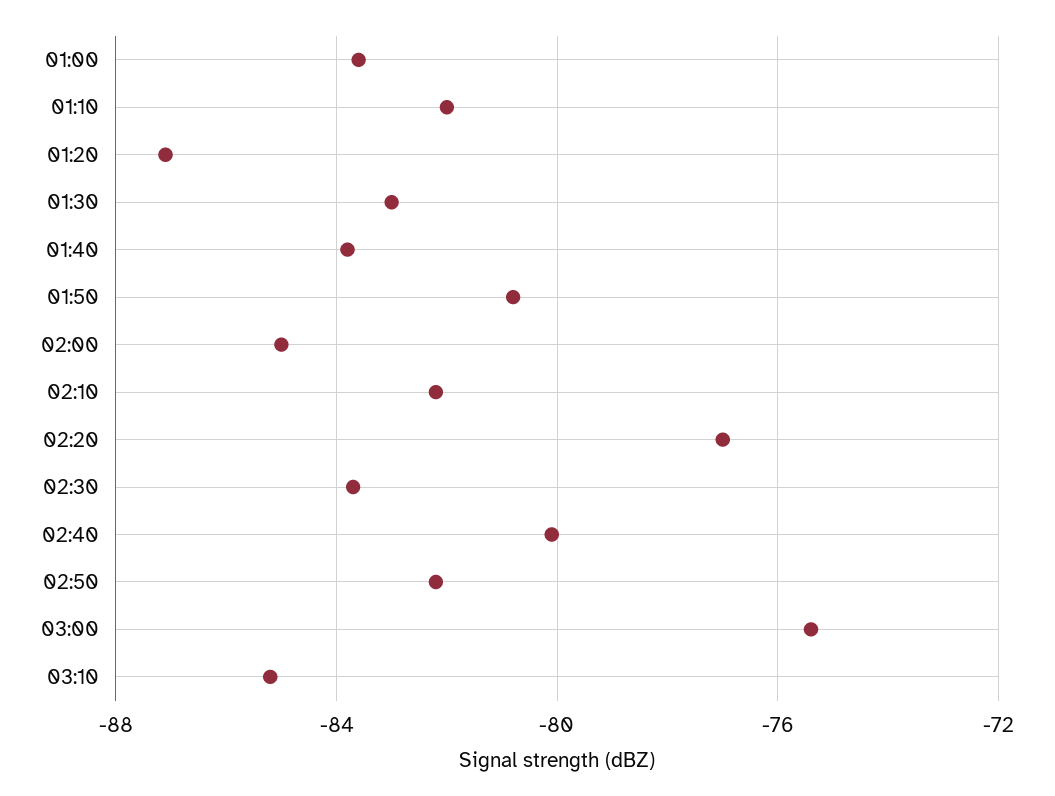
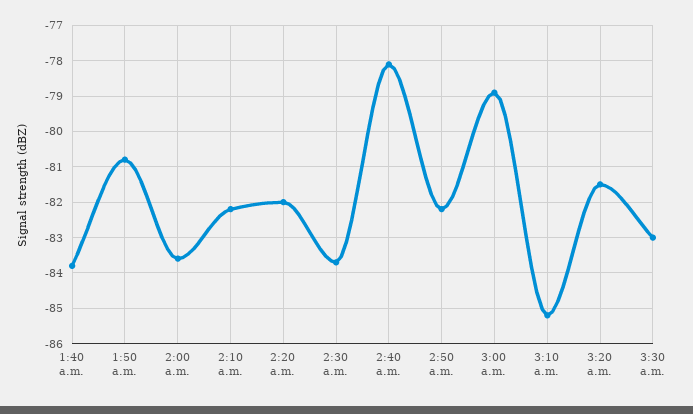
01:00: -83.5 -> none
01:10: -82 -> none
01:20: -87 -> none
01:30: -83 -> none
02:00: -85 -> -83.5
02:20: -77 -> -82
02:40: -80 -> -78
03:00: -75.5 -> -79
3:20 a.m.: none -> -81.5
3:30 a.m.: none -> -83

